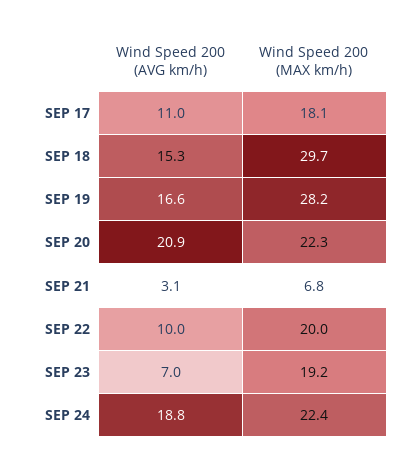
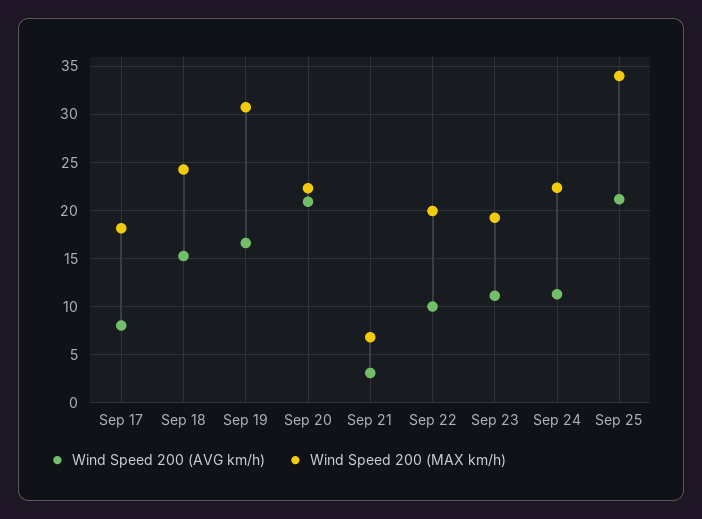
Wind Speed 200 (AVG km/h), SEP 17: 11 -> 8
Wind Speed 200 (MAX km/h), SEP 18: 29.7 -> 24
Wind Speed 200 (MAX km/h), SEP 19: 28.2 -> 31
Wind Speed 200 (AVG km/h), SEP 23: 7 -> 11
Wind Speed 200 (AVG km/h), SEP 24: 18.8 -> 11
Wind Speed 200 (AVG km/h), Sep 25: none -> 21
Wind Speed 200 (MAX km/h), Sep 25: none -> 34

